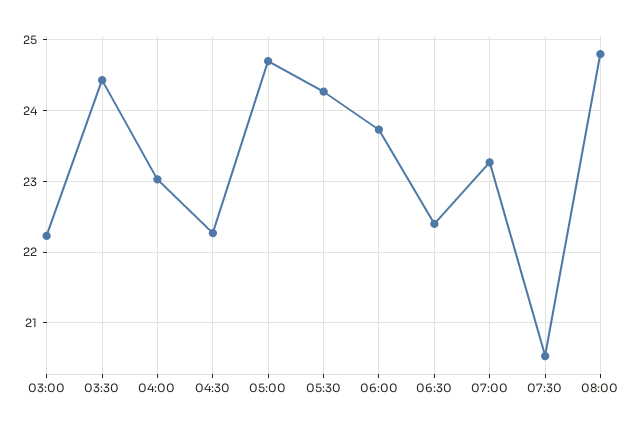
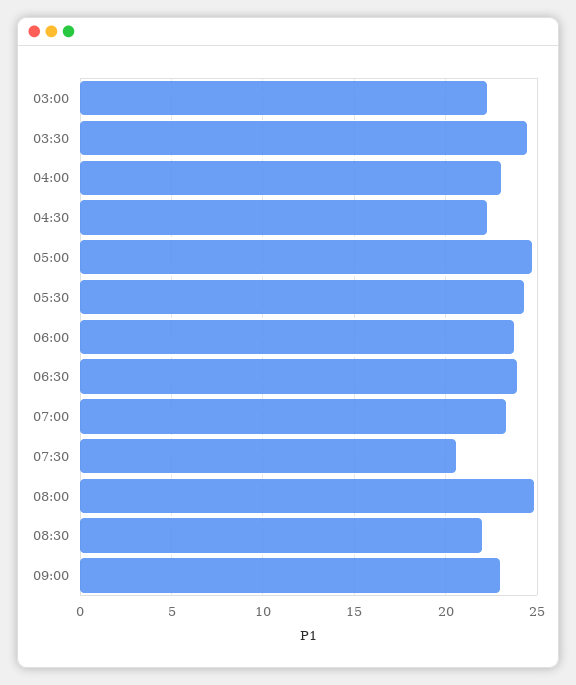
06:30: 22.4 -> 24
08:30: none -> 22
09:00: none -> 23

